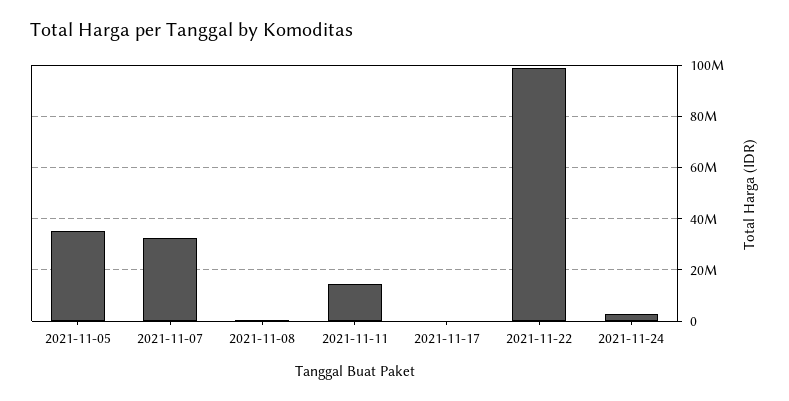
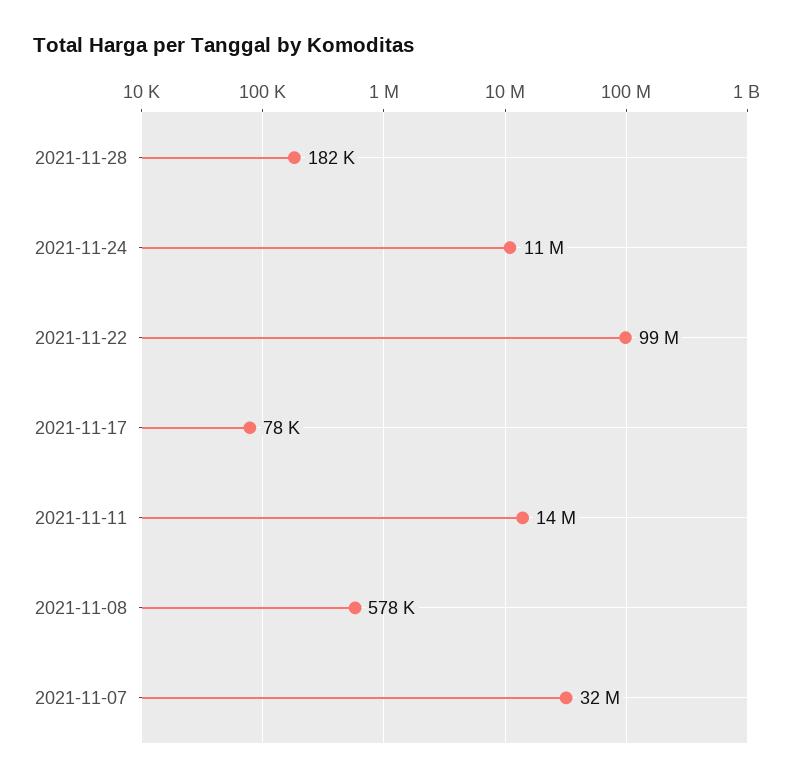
2021-11-05: 35000000 -> none
2021-11-24: 2500000 -> 11000000
2021-11-28: none -> 182000

